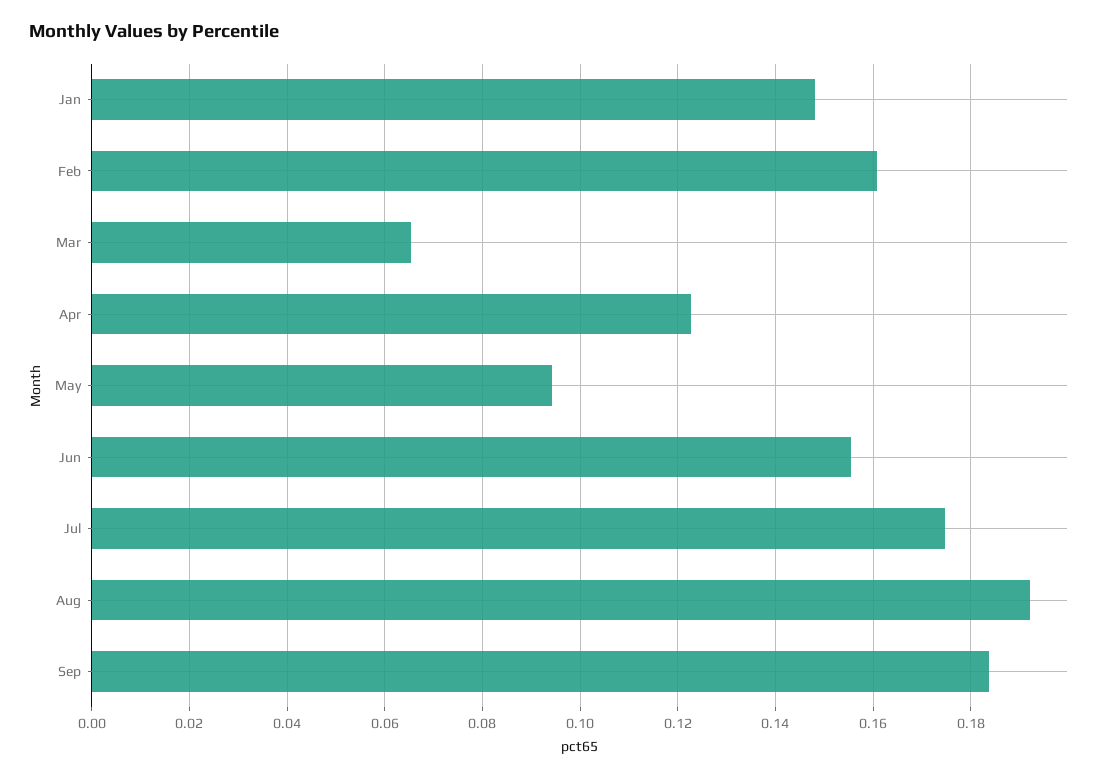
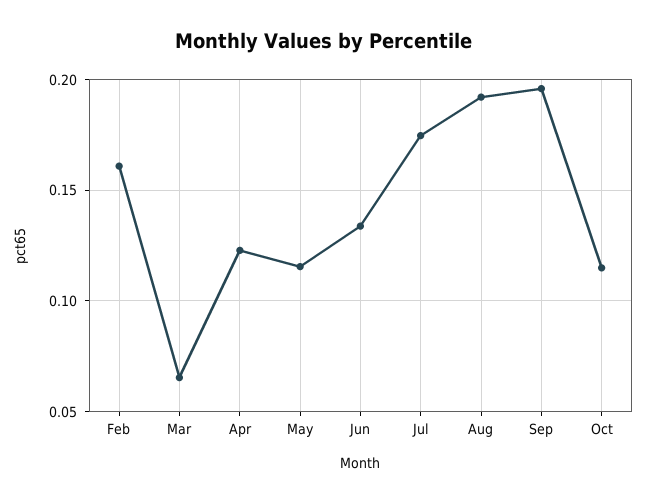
Jan: 0.148 -> none
May: 0.094 -> 0.115
Jun: 0.156 -> 0.135
Sep: 0.184 -> 0.195
Oct: none -> 0.115

